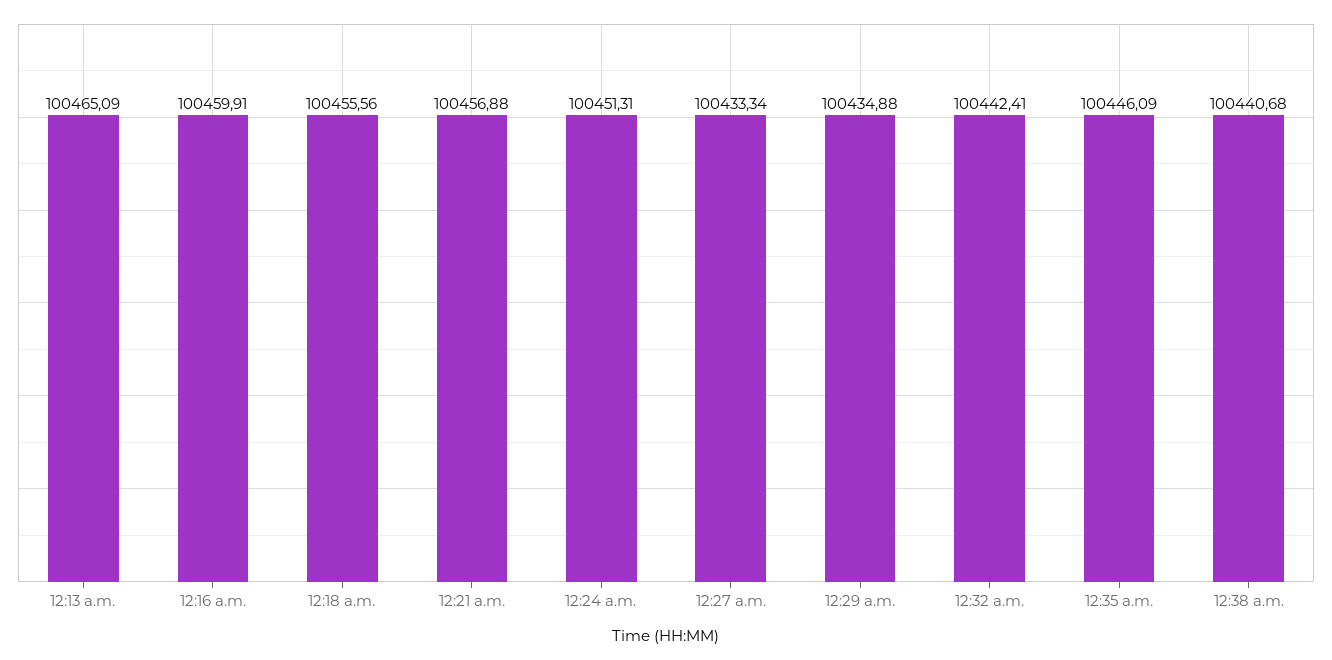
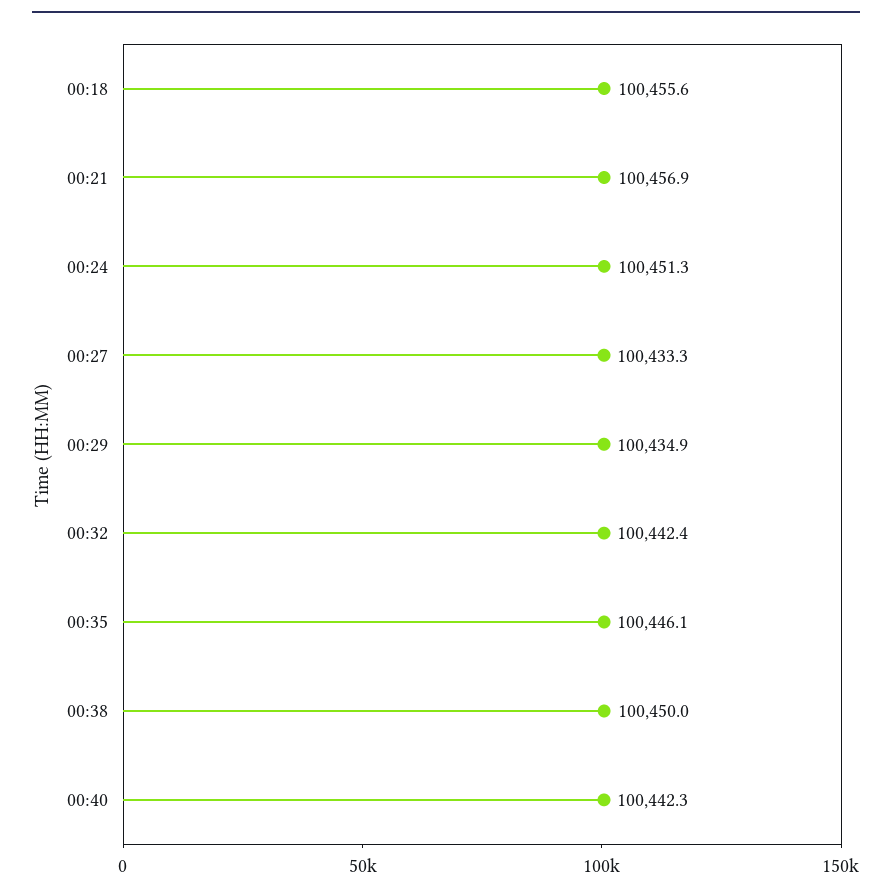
12:13 a.m.: 100465.09 -> none
12:16 a.m.: 100459.91 -> none
12:38 a.m.: 100440.68 -> 100450
00:40: none -> 100442.3

